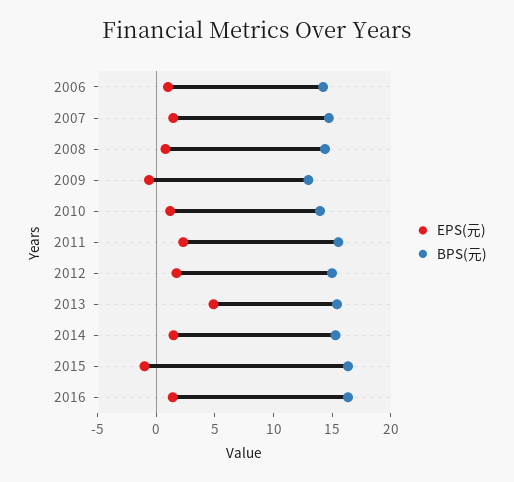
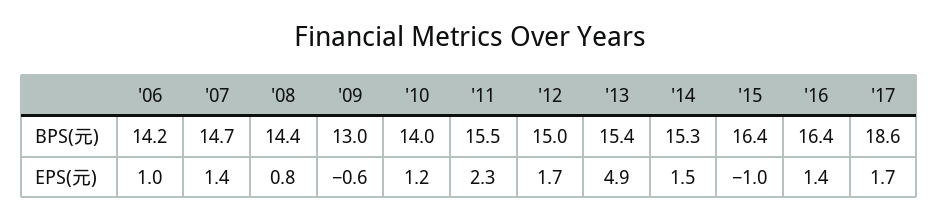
BPS(元), '17: none -> 18.6
EPS(元), '17: none -> 1.7

